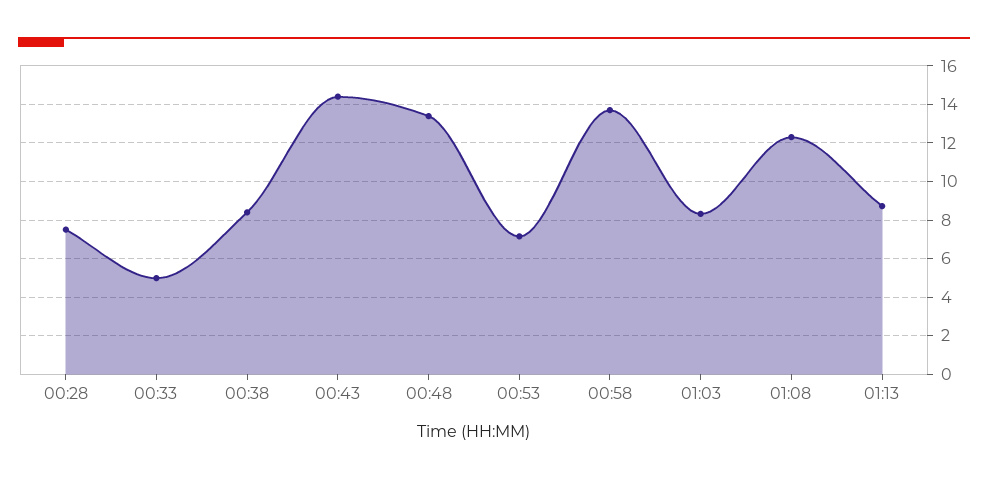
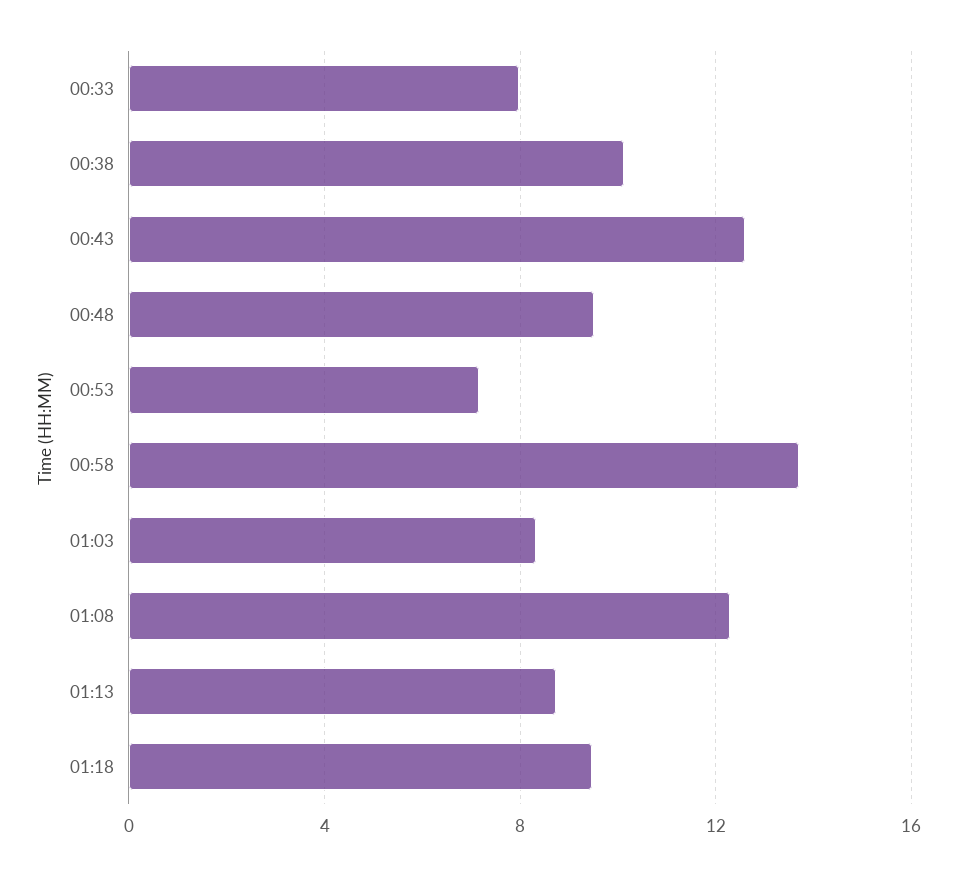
00:28: 7.5 -> none
00:33: 5 -> 8
00:38: 8.5 -> 10
00:43: 14.5 -> 12.5
00:48: 13.5 -> 9.5
01:18: none -> 9.5

